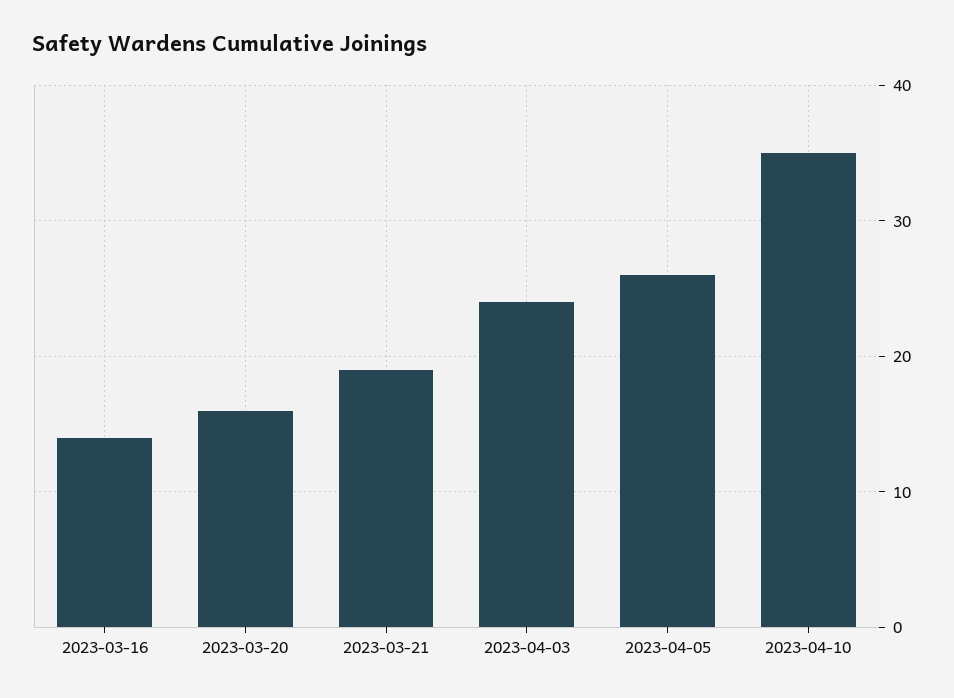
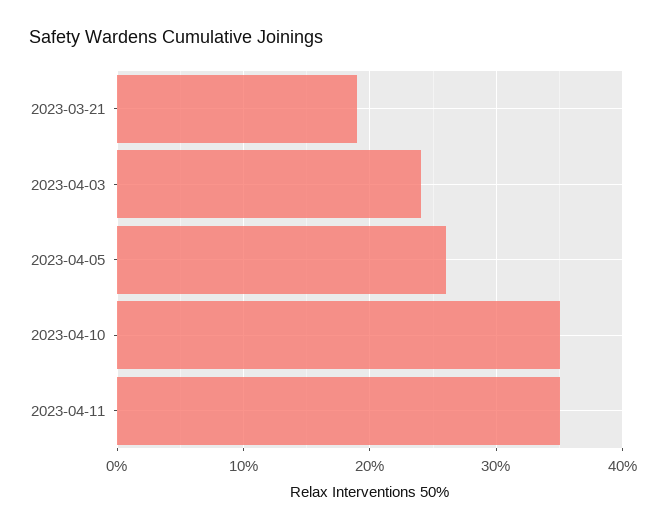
2023-03-16: 14 -> none
2023-03-20: 16 -> none
2023-04-11: none -> 35

